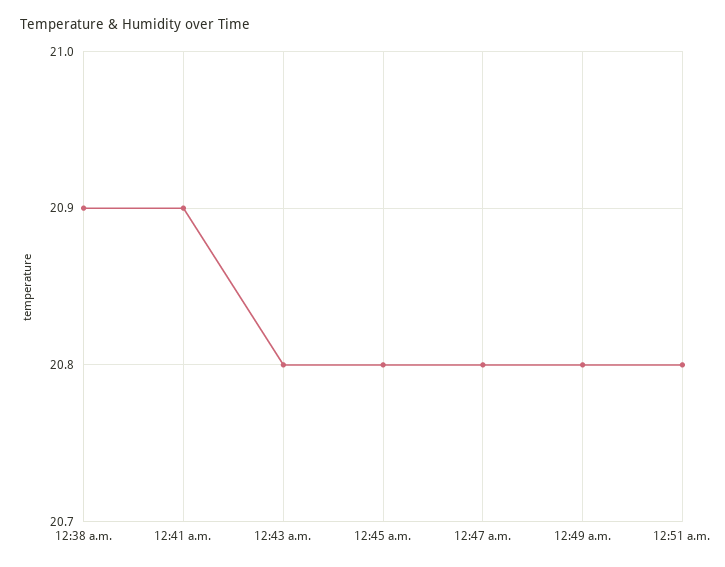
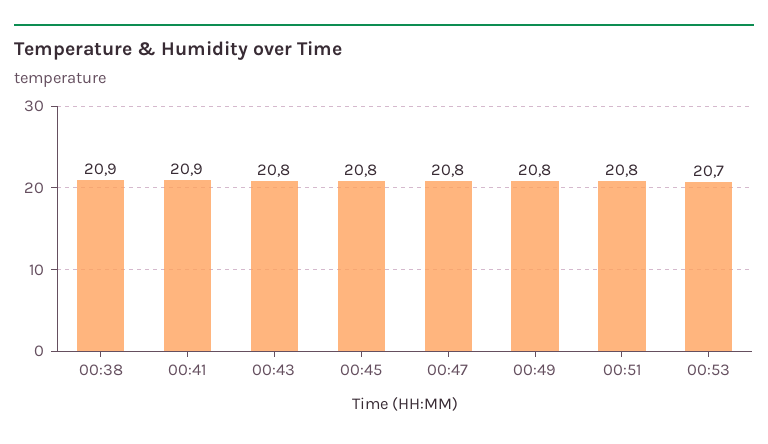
00:53: none -> 20.7

